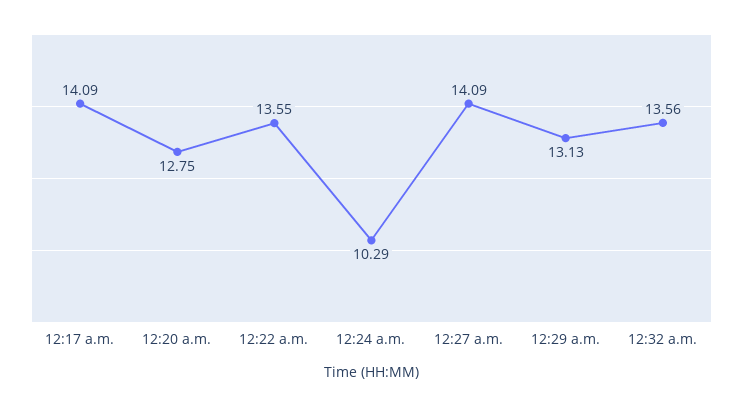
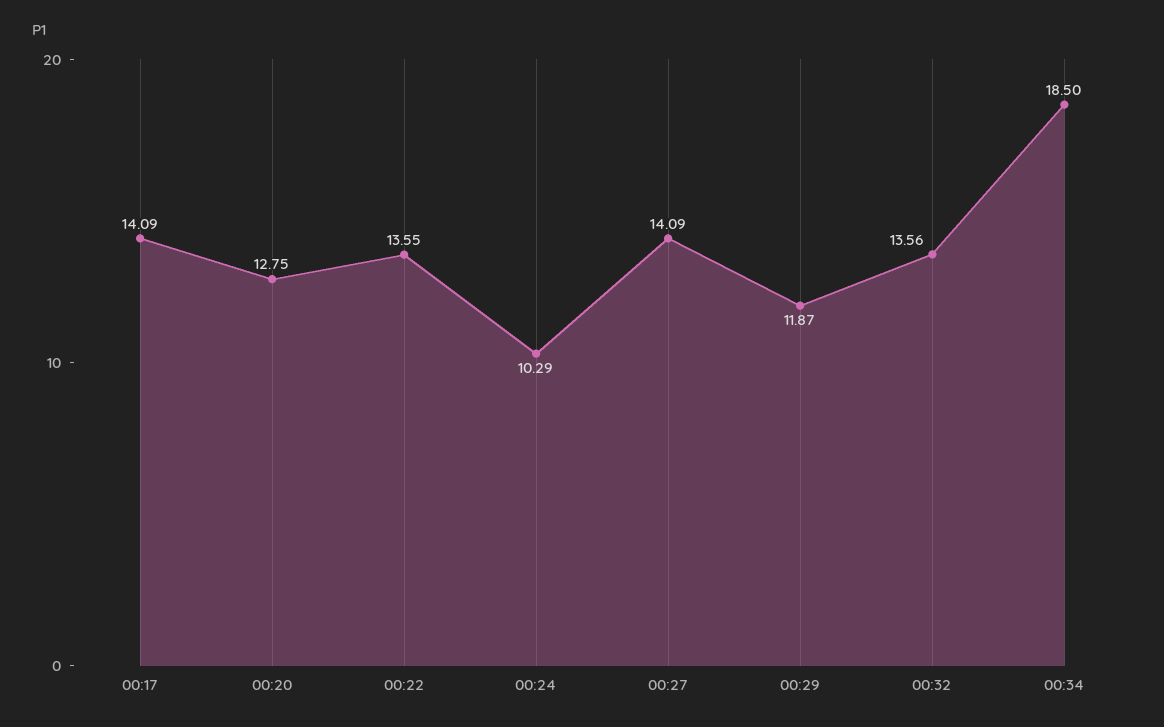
12:29 a.m.: 13.13 -> 11.87
00:34: none -> 18.5

